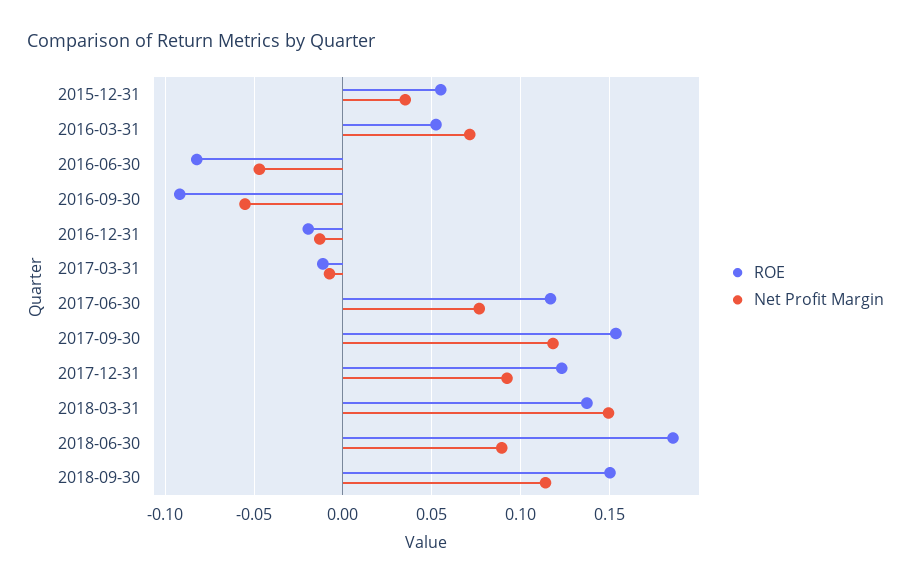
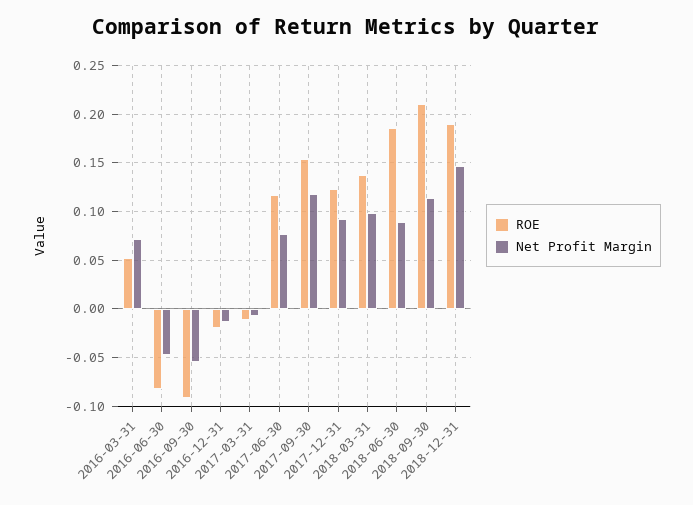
ROE, 2015-12-31: 0.055 -> none
Net Profit Margin, 2015-12-31: 0.035 -> none
Net Profit Margin, 2018-03-31: 0.15 -> 0.1
ROE, 2018-09-30: 0.15 -> 0.21
ROE, 2018-12-31: none -> 0.19
Net Profit Margin, 2018-12-31: none -> 0.15

